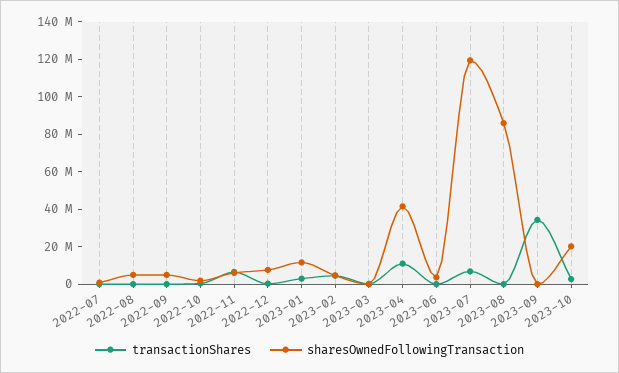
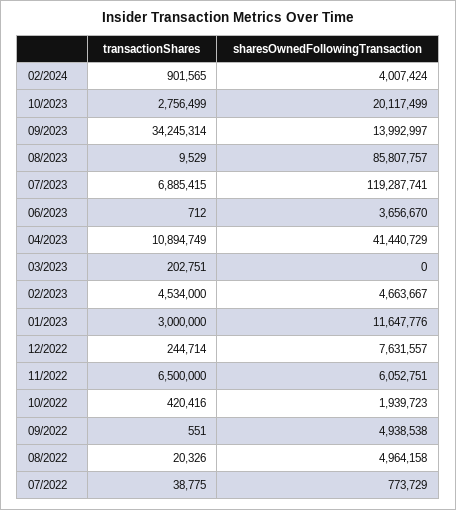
sharesOwnedFollowingTransaction, 2023-09: 0 -> 13992997
transactionShares, 02/2024: none -> 901565
sharesOwnedFollowingTransaction, 02/2024: none -> 4007424

